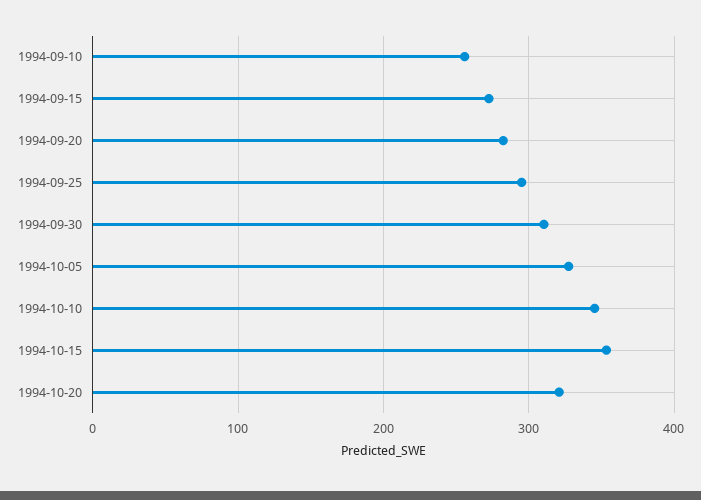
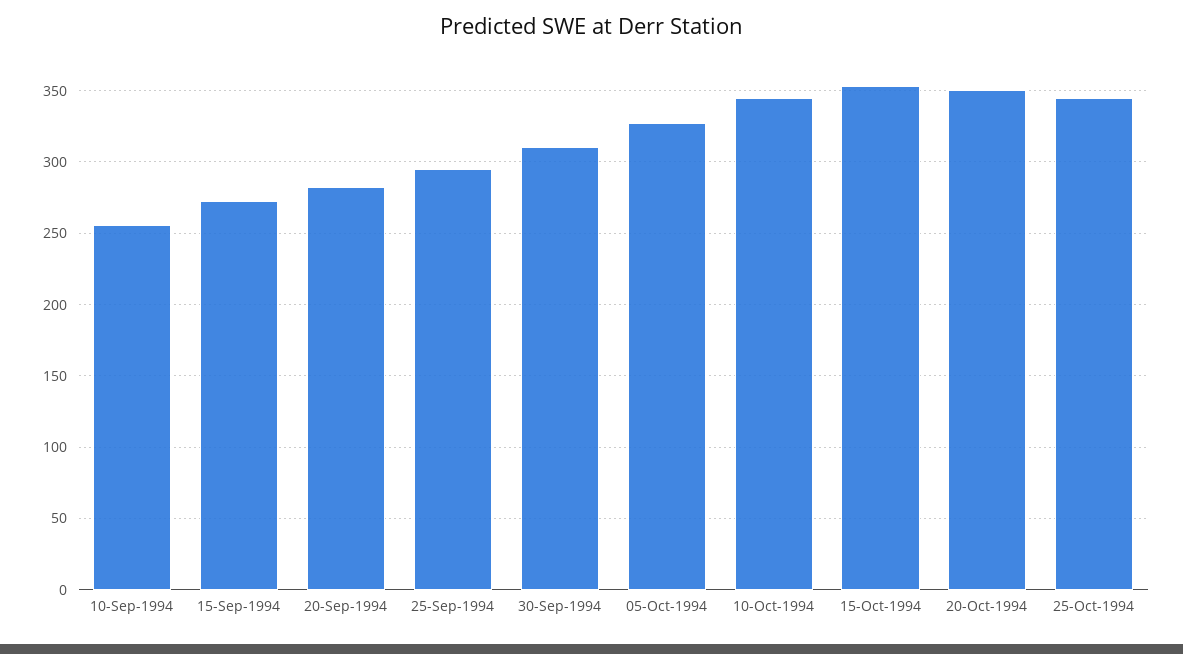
1994-10-20: 320 -> 350
25-Oct-1994: none -> 345

